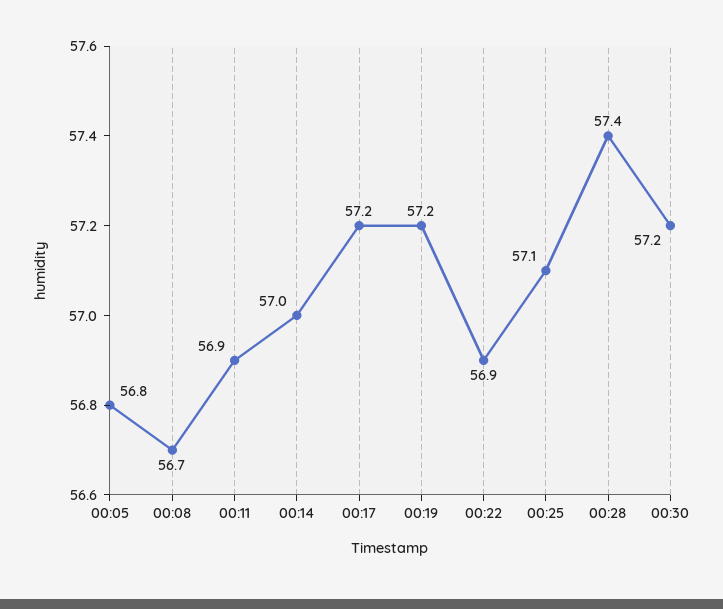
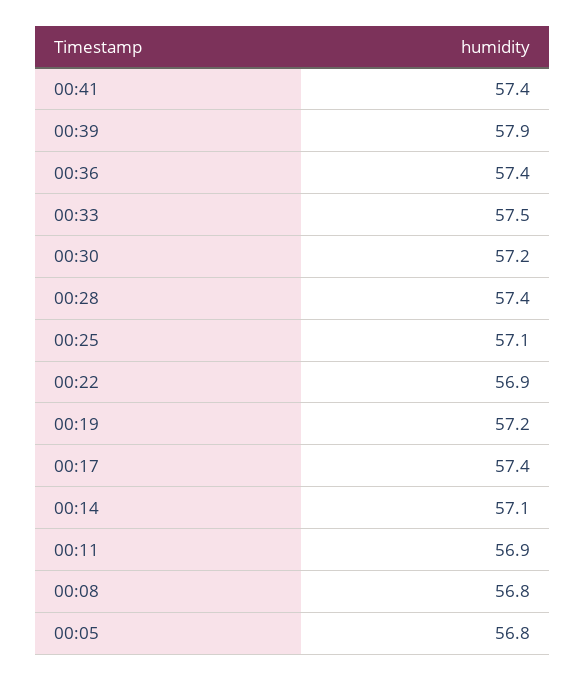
00:08: 56.7 -> 56.8
00:14: 57 -> 57.1
00:17: 57.2 -> 57.4
00:41: none -> 57.4
00:39: none -> 57.9
00:36: none -> 57.4
00:33: none -> 57.5

